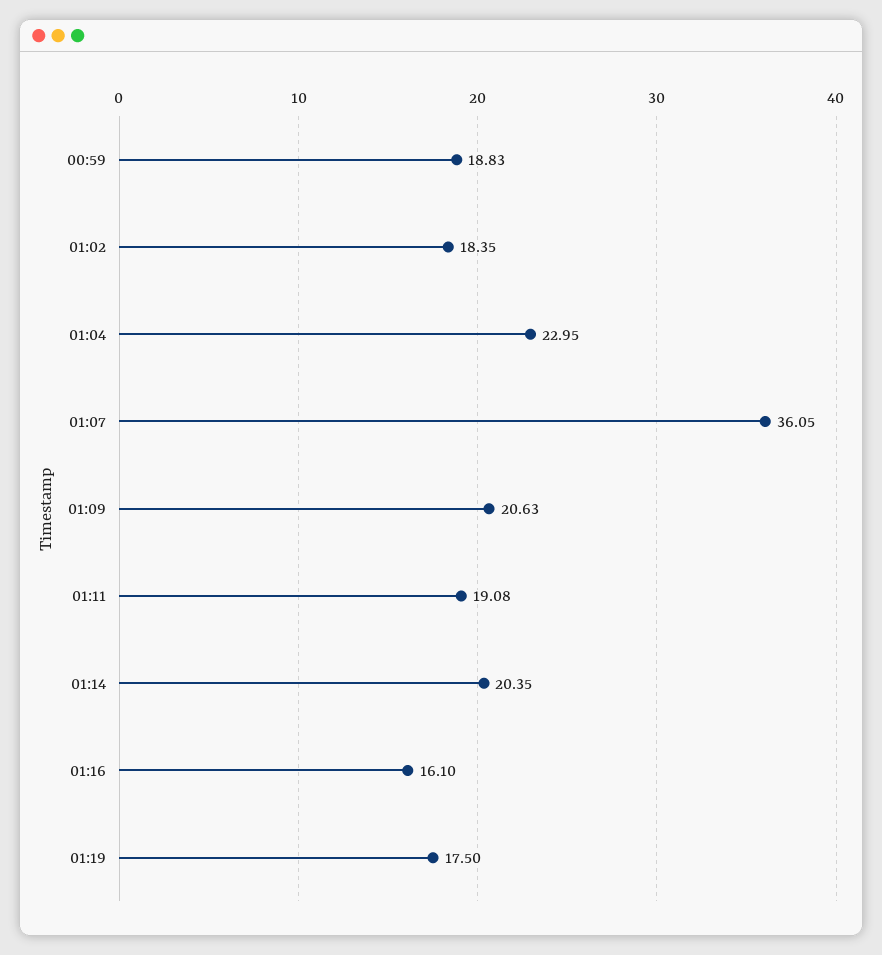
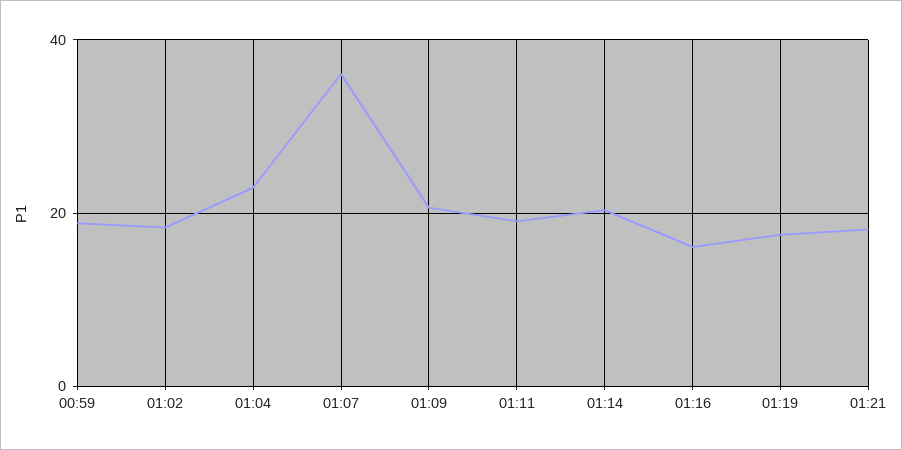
01:21: none -> 18

